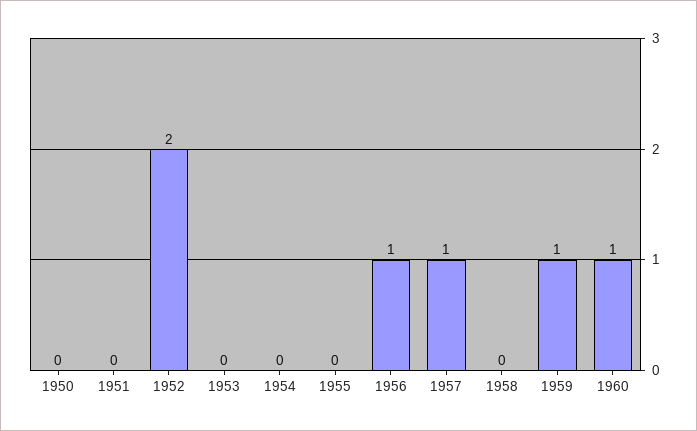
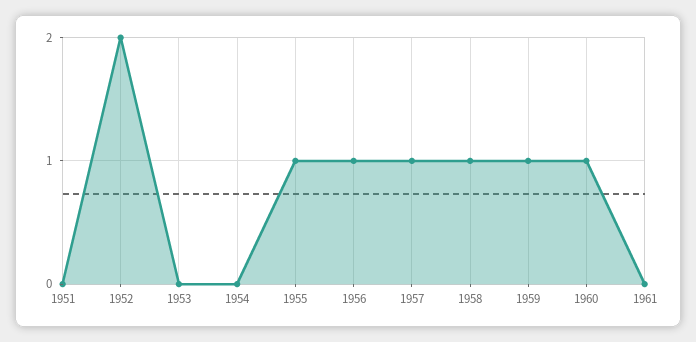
1950: 0 -> none
1955: 0 -> 1
1958: 0 -> 1
1961: none -> 0

